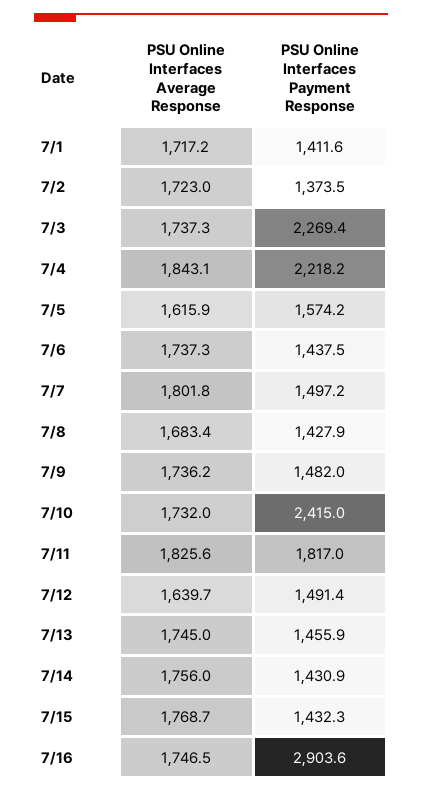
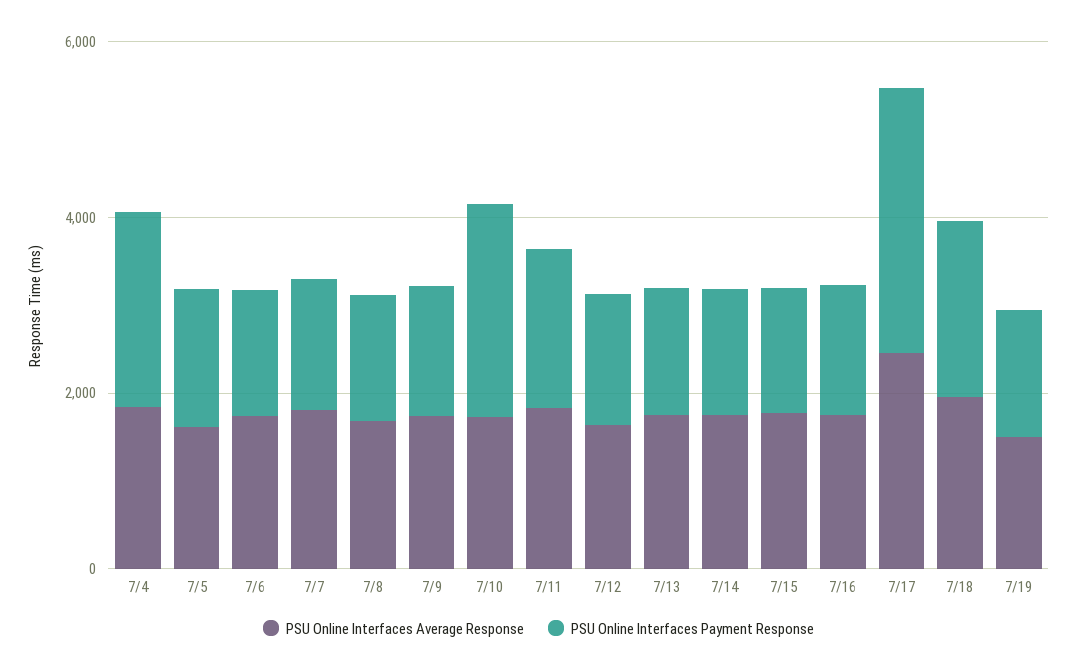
PSU Online Interfaces Average Response, 7/1: 1717.2 -> none
PSU Online Interfaces Payment Response, 7/1: 1411.6 -> none
PSU Online Interfaces Average Response, 7/2: 1723 -> none
PSU Online Interfaces Payment Response, 7/2: 1373.5 -> none
PSU Online Interfaces Average Response, 7/3: 1737.3 -> none
PSU Online Interfaces Payment Response, 7/3: 2269.4 -> none
PSU Online Interfaces Payment Response, 7/16: 2903.6 -> 1500
PSU Online Interfaces Average Response, 7/17: none -> 2500
PSU Online Interfaces Payment Response, 7/17: none -> 3000
PSU Online Interfaces Average Response, 7/18: none -> 2000
PSU Online Interfaces Payment Response, 7/18: none -> 2000
PSU Online Interfaces Average Response, 7/19: none -> 1500
PSU Online Interfaces Payment Response, 7/19: none -> 1500

